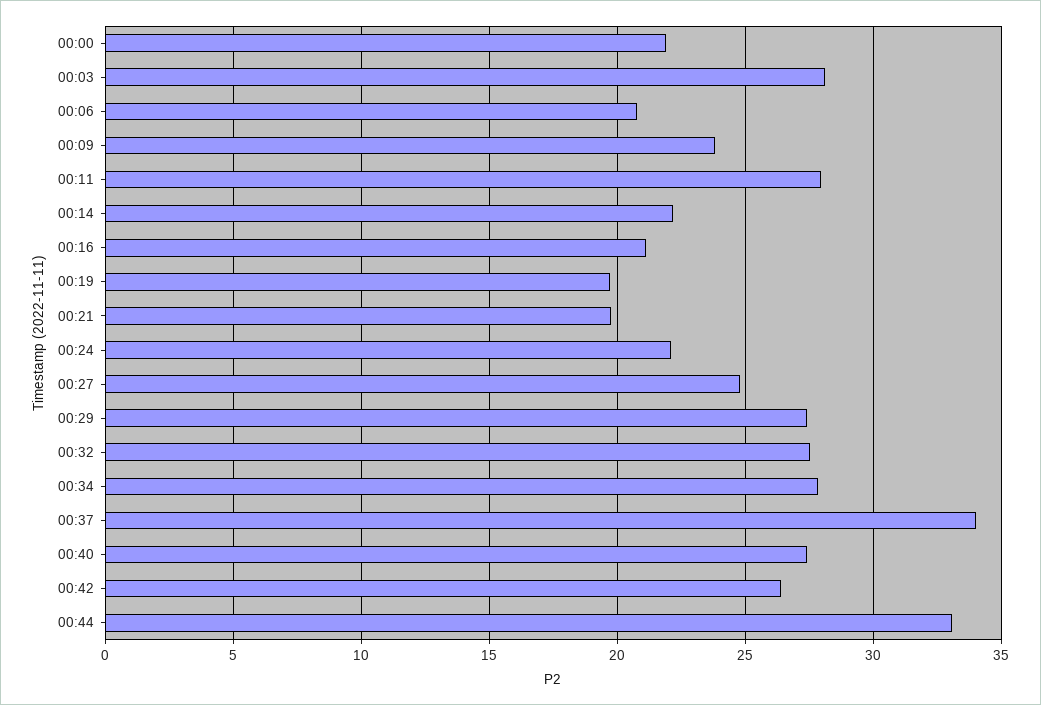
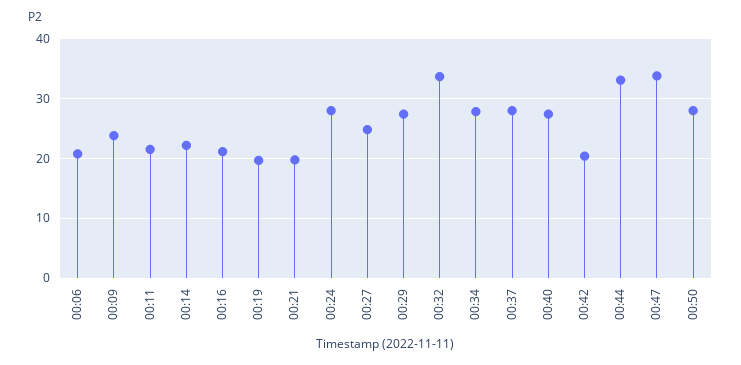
00:00: 22 -> none
00:03: 28 -> none
00:11: 28 -> 22
00:24: 22 -> 28
00:32: 27.5 -> 34
00:37: 34 -> 28
00:42: 26.5 -> 20
00:47: none -> 34
00:50: none -> 28

